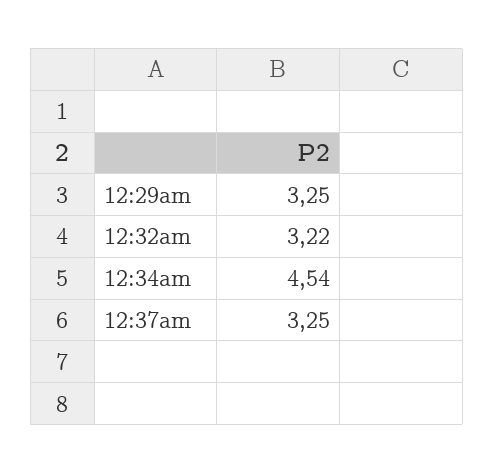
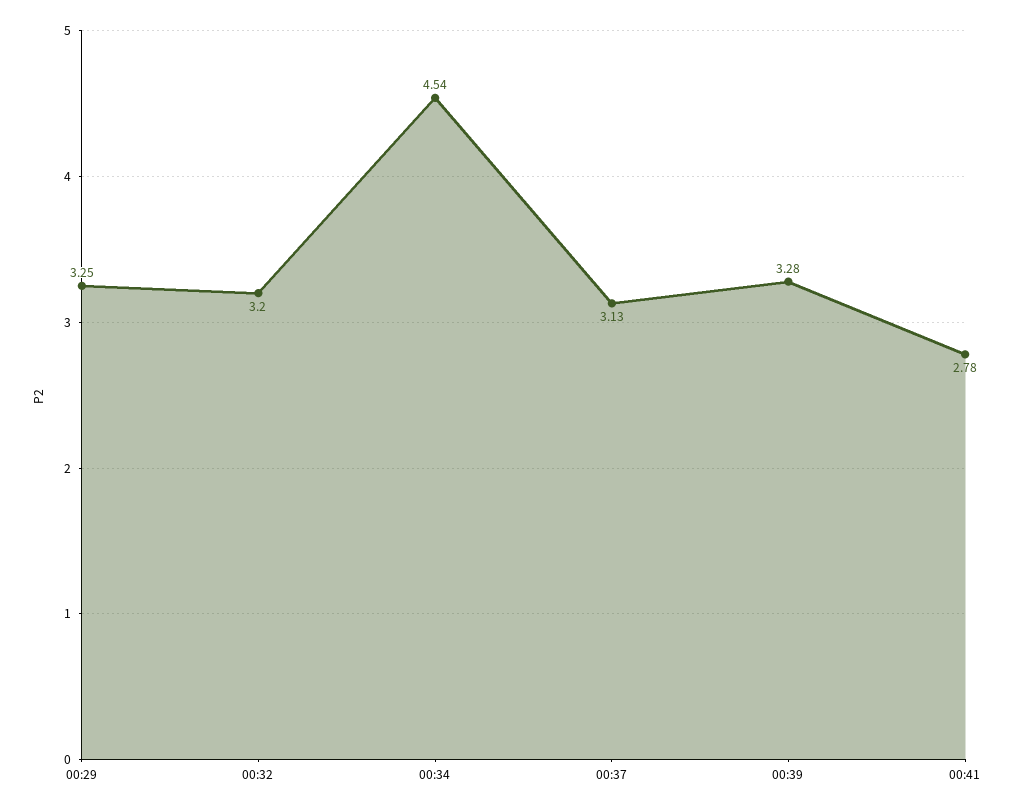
12:32am: 3.22 -> 3.2
12:37am: 3.25 -> 3.13
00:39: none -> 3.28
00:41: none -> 2.78

